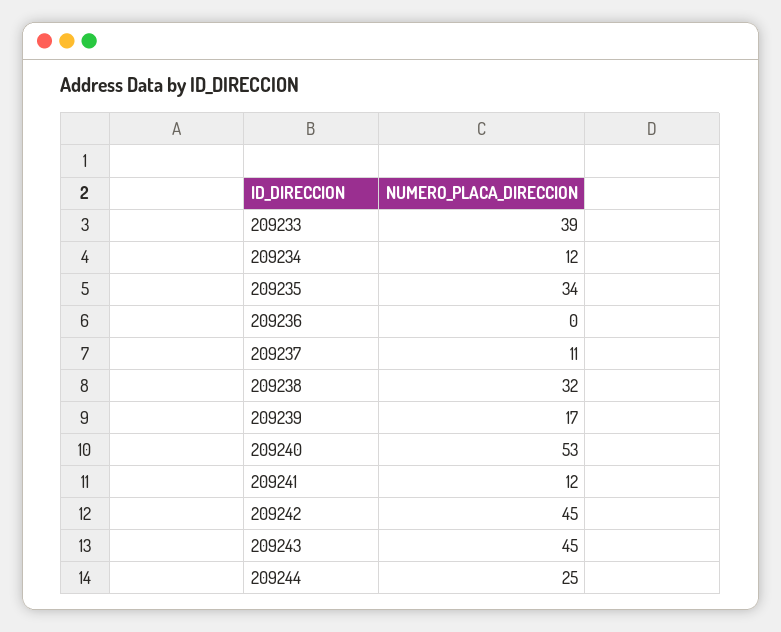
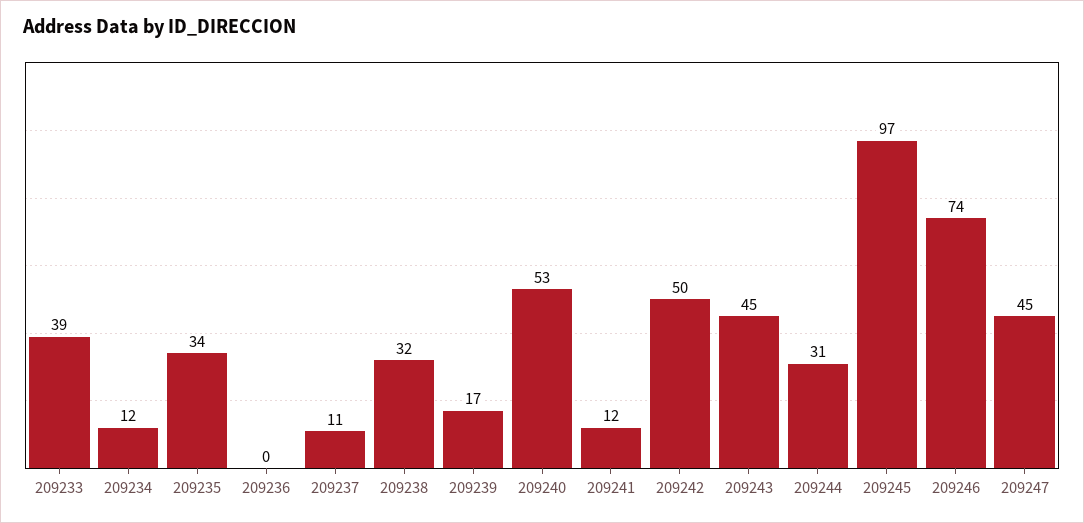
209242: 45 -> 50
209244: 25 -> 31
209245: none -> 97
209246: none -> 74
209247: none -> 45

